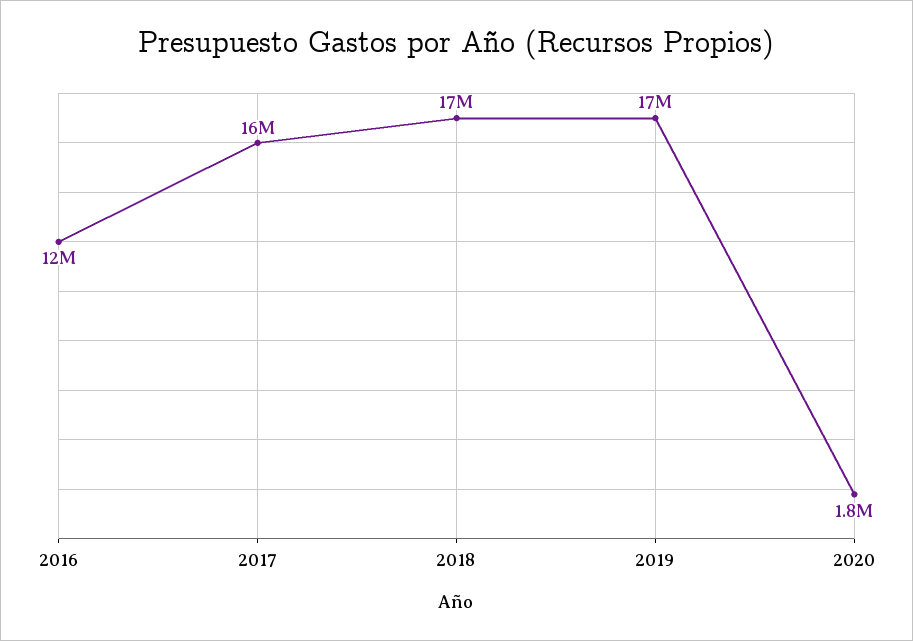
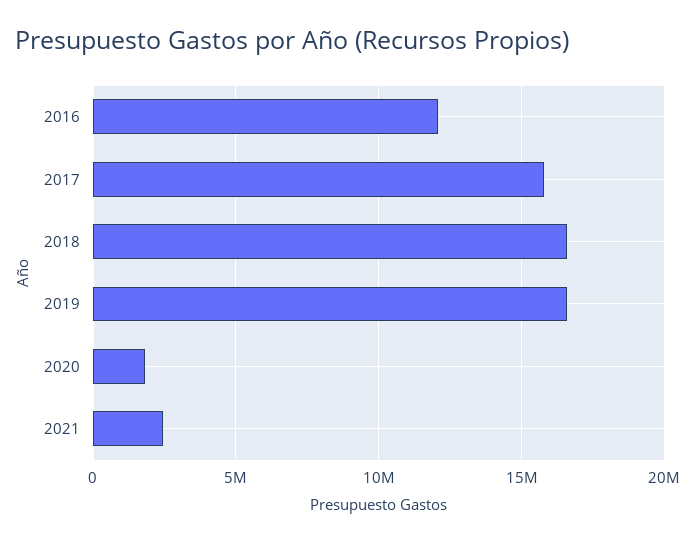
2021: none -> 2500000

